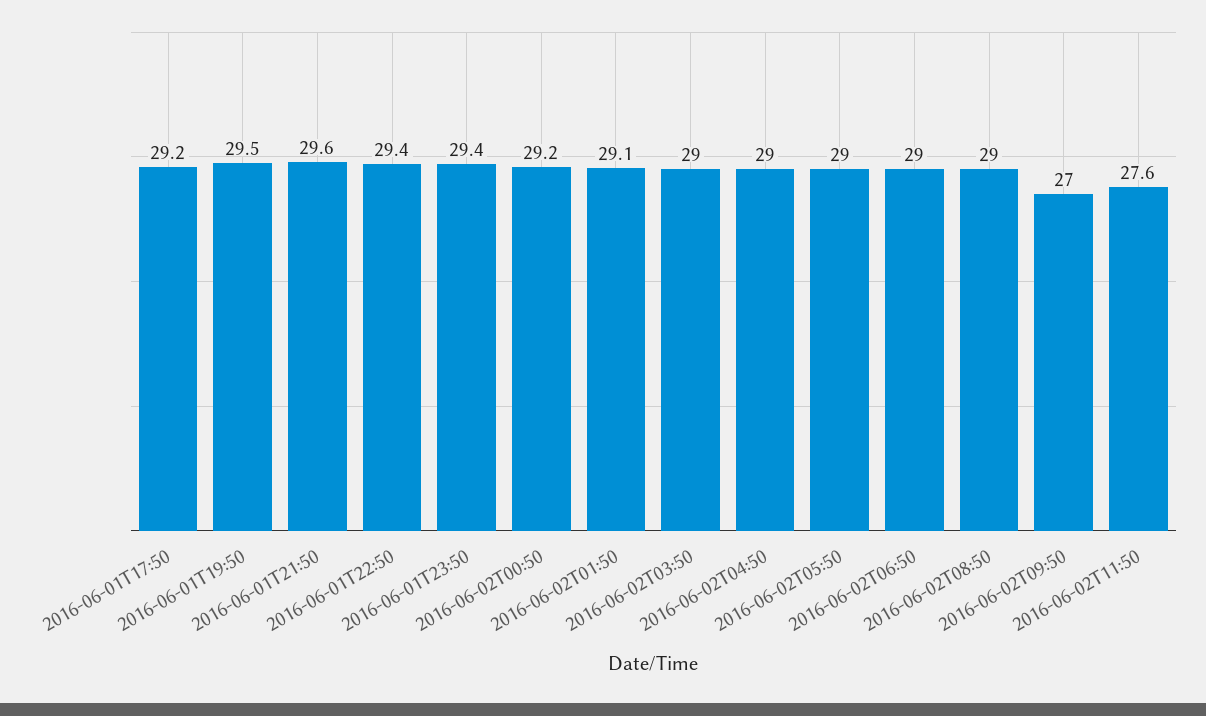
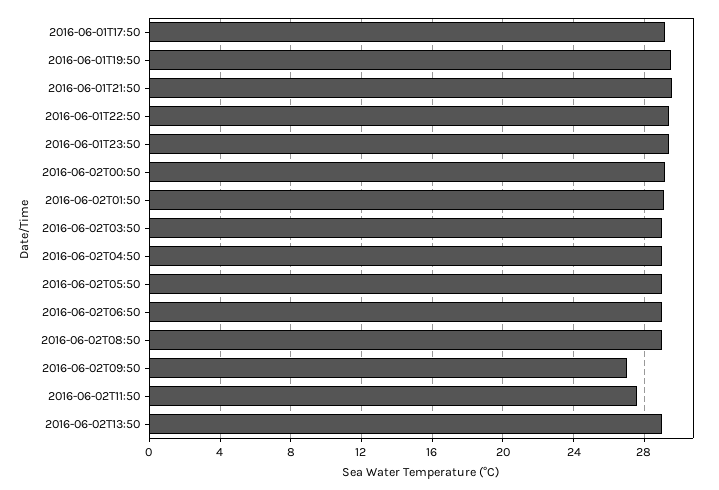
2016-06-02T13:50: none -> 29

